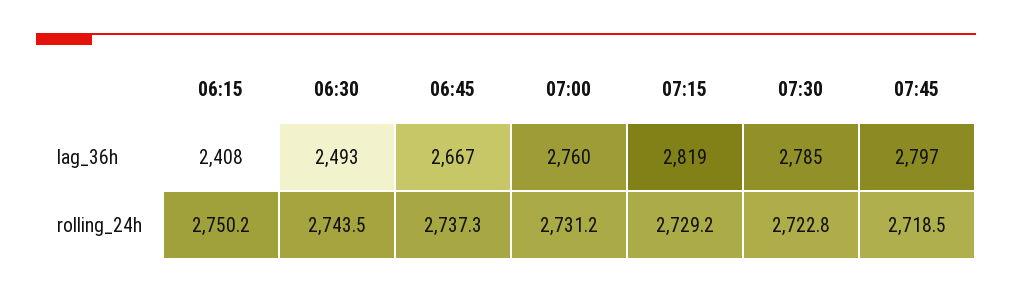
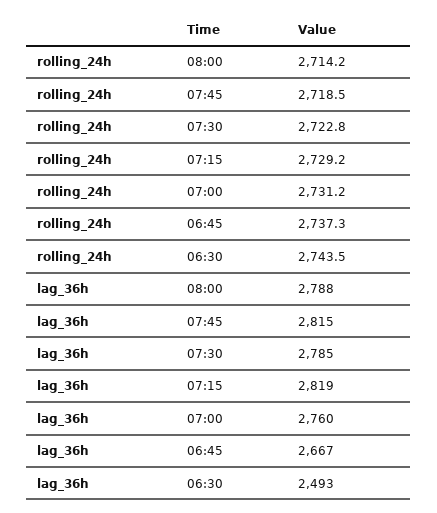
06:15, lag_36h: 2408 -> none
07:45, lag_36h: 2797 -> 2815
06:15, rolling_24h: 2750.2 -> none
08:00, rolling_24h: none -> 2714.2
08:00, lag_36h: none -> 2788

